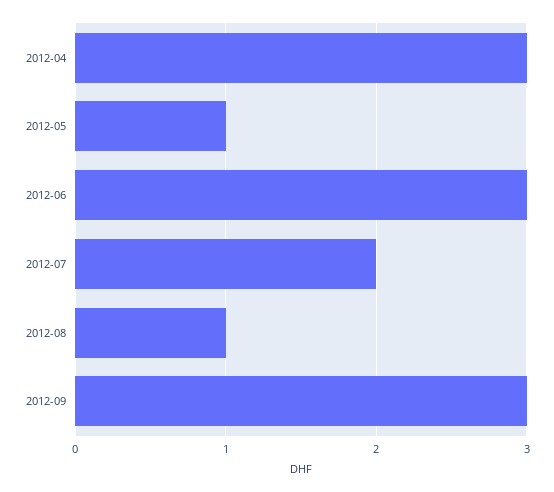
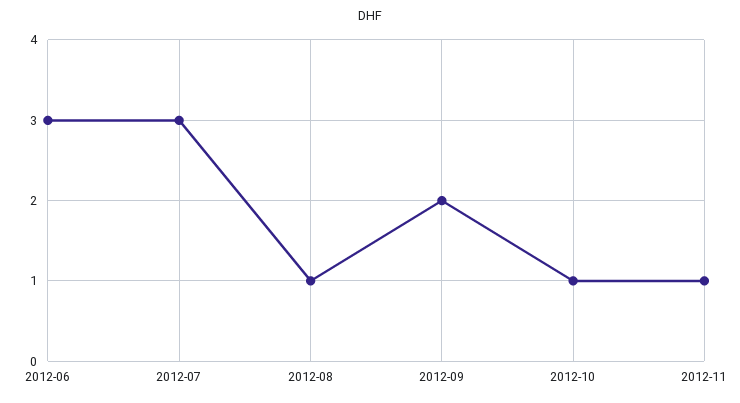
2012-04: 3 -> none
2012-05: 1 -> none
2012-07: 2 -> 3
2012-09: 3 -> 2
2012-10: none -> 1
2012-11: none -> 1

